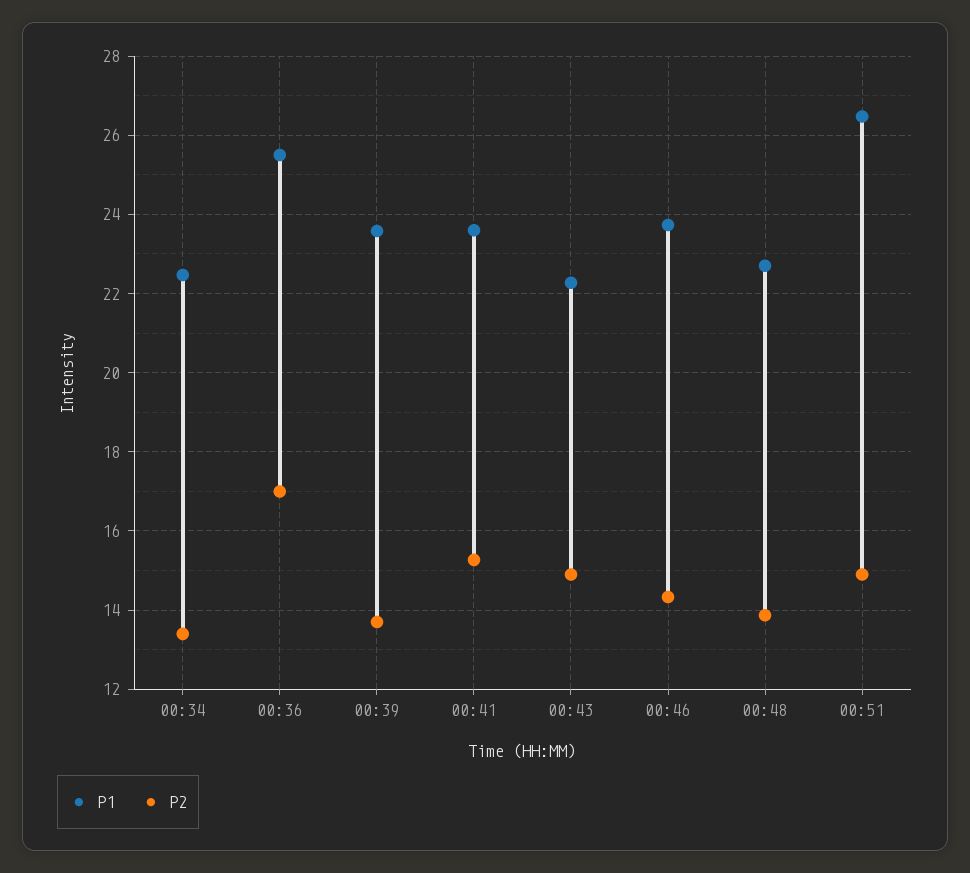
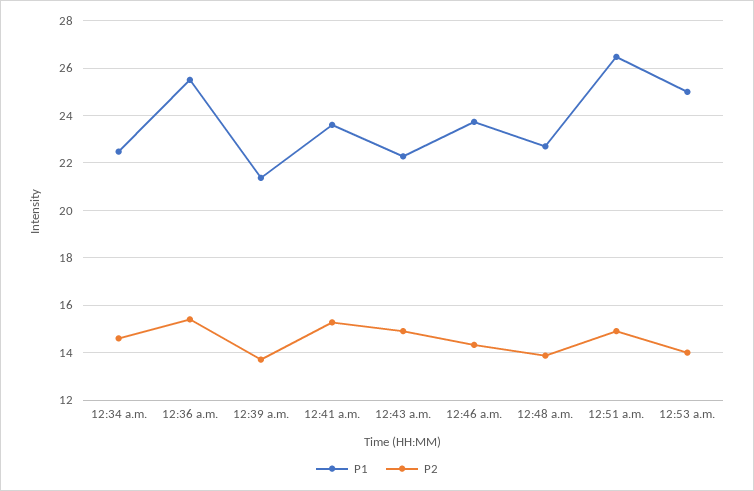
P2, 00:34: 13.4 -> 14.5
P2, 00:36: 17 -> 15.5
P1, 00:39: 23.6 -> 21.5
P1, 12:53 a.m.: none -> 25
P2, 12:53 a.m.: none -> 14

